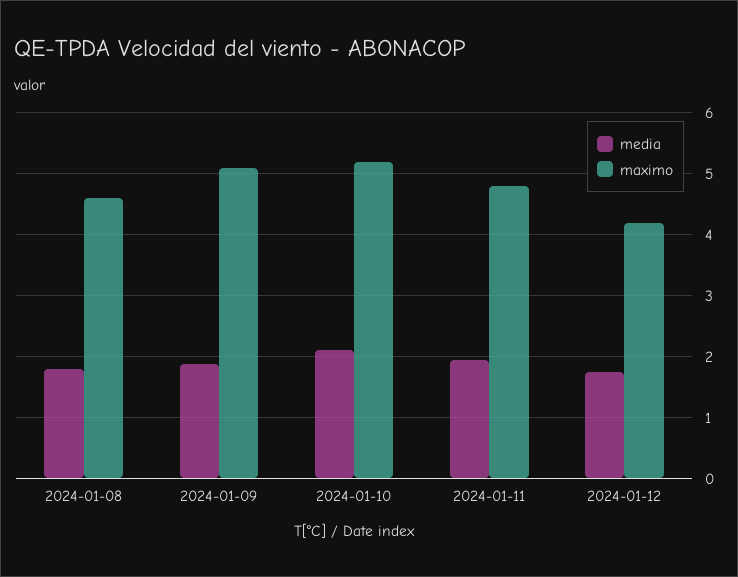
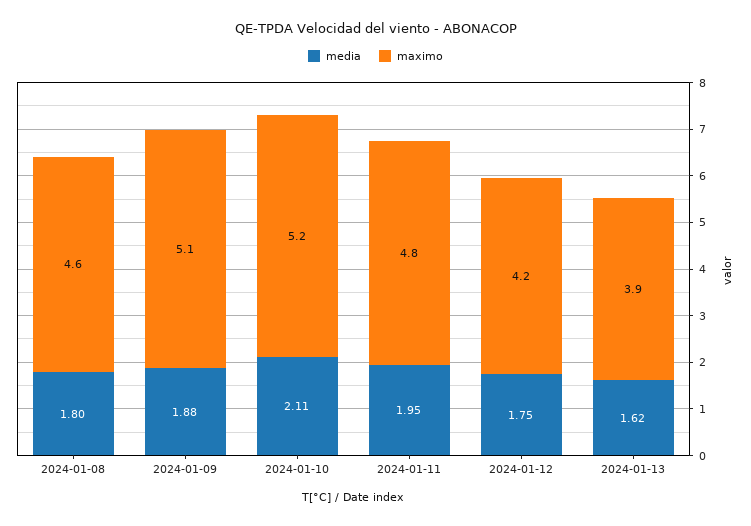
media, 2024-01-13: none -> 1.62
maximo, 2024-01-13: none -> 3.9

